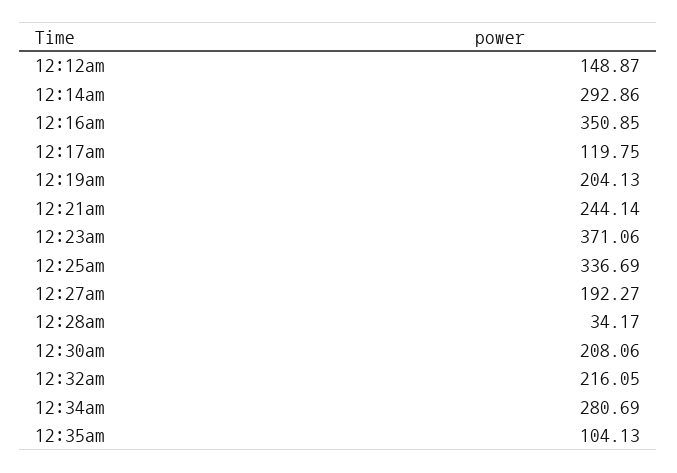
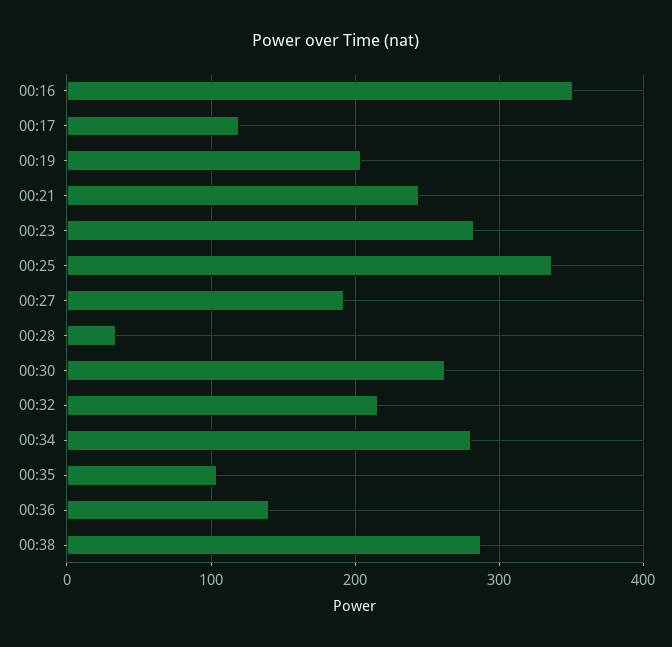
12:12am: 148.87 -> none
12:14am: 292.86 -> none
12:23am: 371.06 -> 280
12:30am: 208.06 -> 260
00:36: none -> 140
00:38: none -> 290

